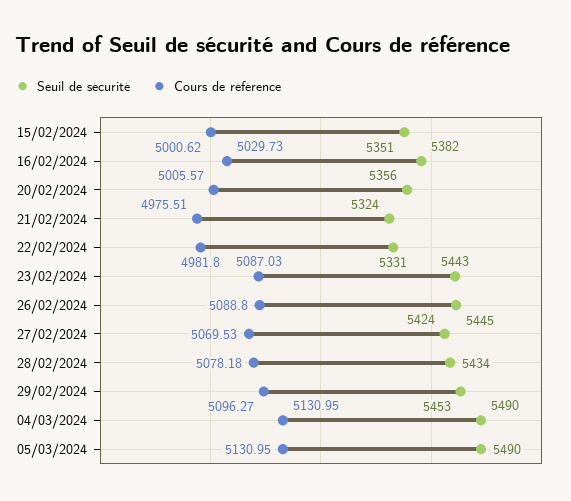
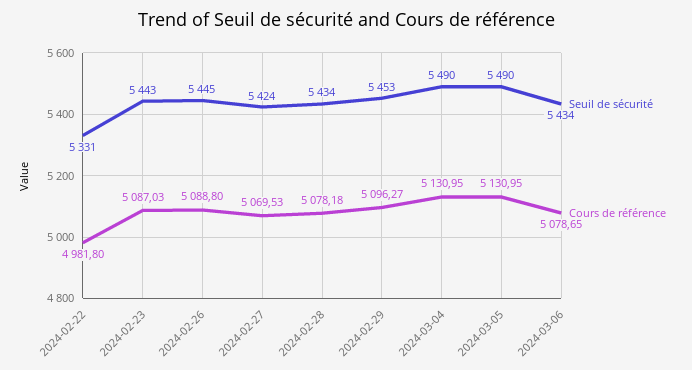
Seuil de sécurité, 15/02/2024: 5351 -> none
Cours de référence, 15/02/2024: 5000.62 -> none
Seuil de sécurité, 16/02/2024: 5382 -> none
Cours de référence, 16/02/2024: 5029.73 -> none
Seuil de sécurité, 20/02/2024: 5356 -> none
Cours de référence, 20/02/2024: 5005.57 -> none
Seuil de sécurité, 21/02/2024: 5324 -> none
Cours de référence, 21/02/2024: 4975.51 -> none
Seuil de sécurité, 2024-03-06: none -> 5434
Cours de référence, 2024-03-06: none -> 5078.65

